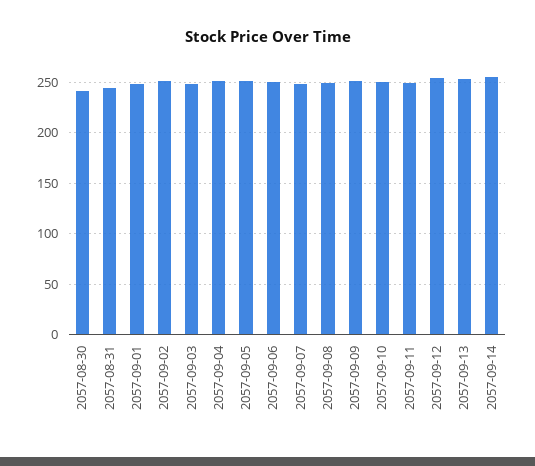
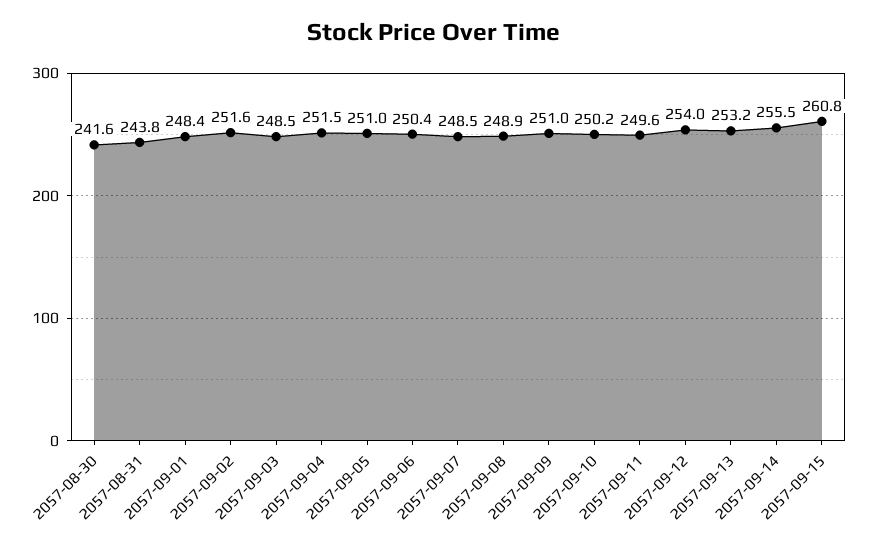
2057-09-15: none -> 260.8

